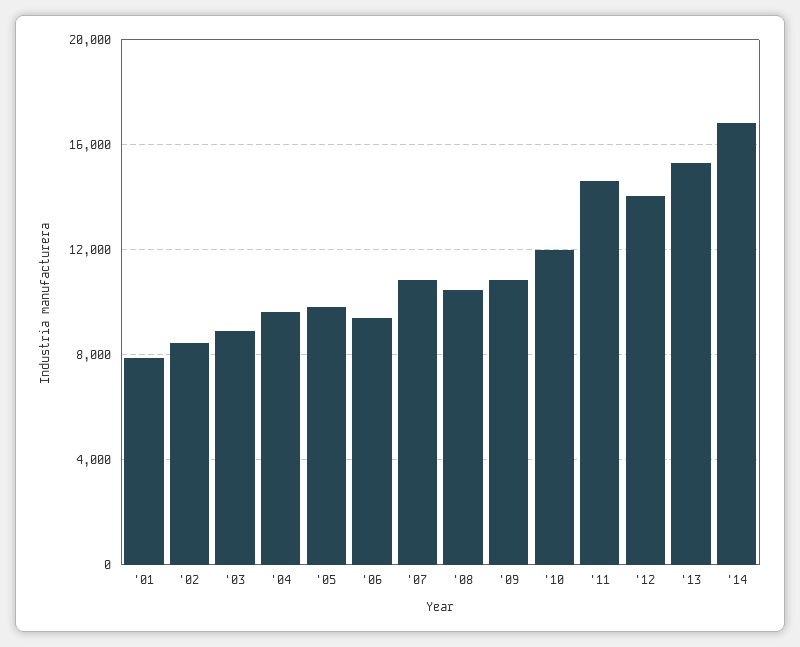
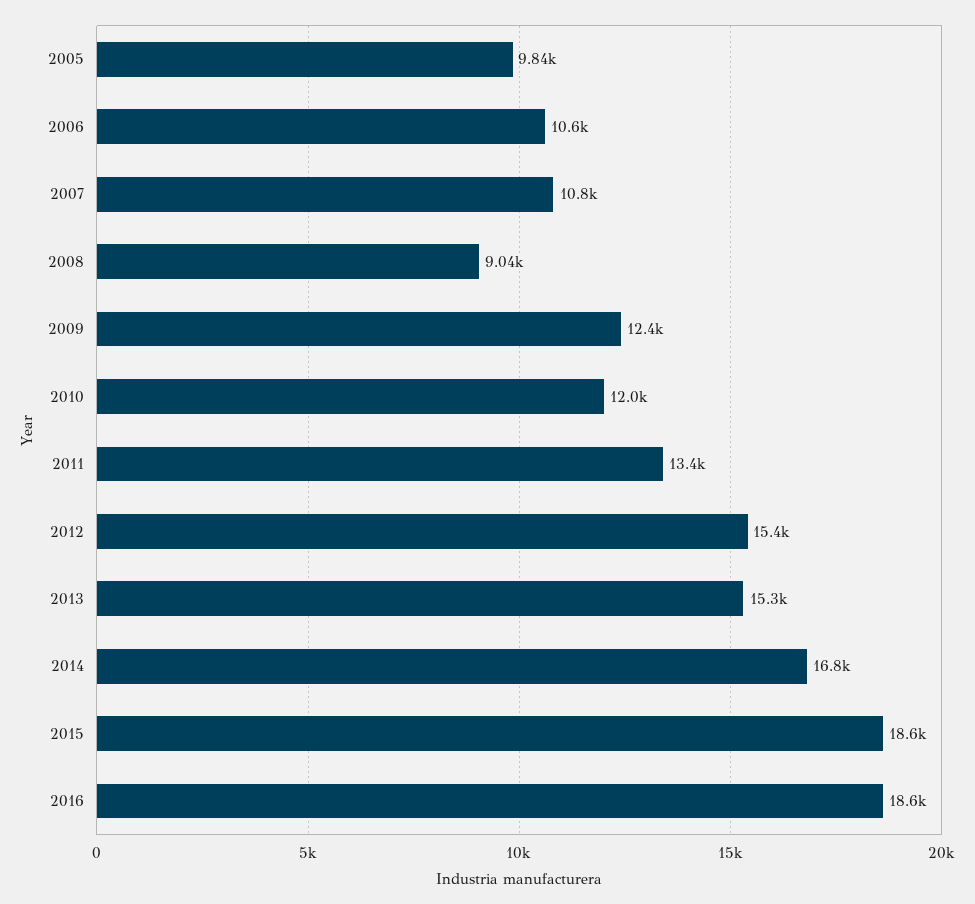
'01: 8000 -> none
'02: 8500 -> none
'03: 9000 -> none
'04: 9500 -> none
'06: 9500 -> 10600
'08: 10500 -> 9040
'09: 11000 -> 12400
'11: 14500 -> 13400
'12: 14000 -> 15400
2015: none -> 18600
2016: none -> 18600

